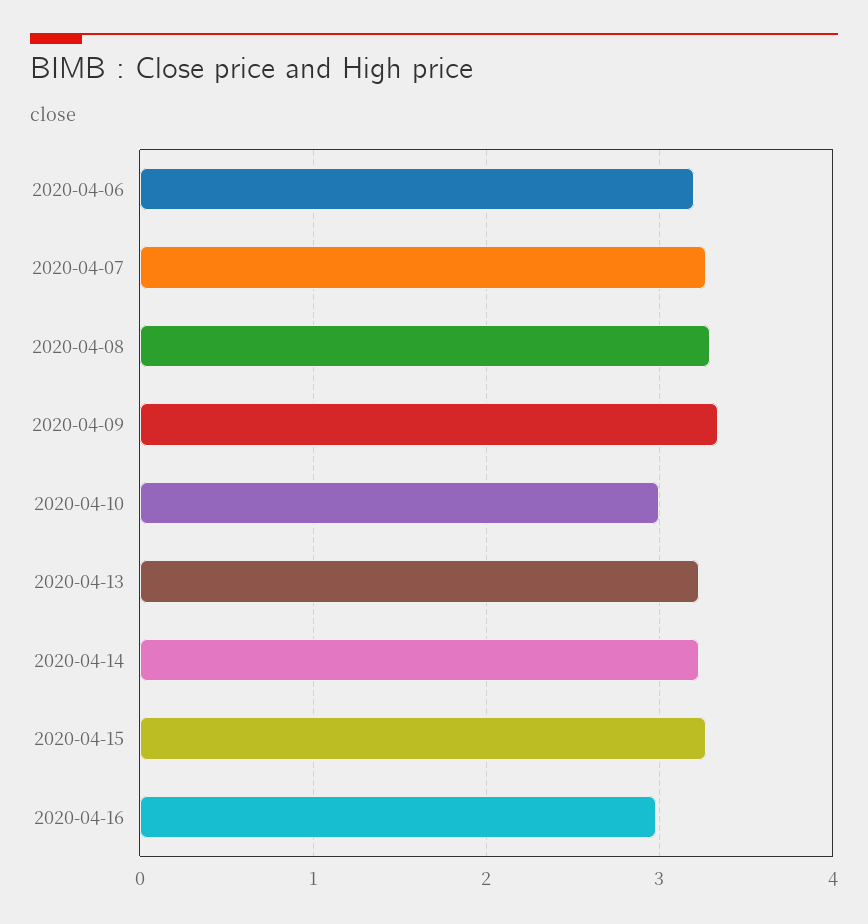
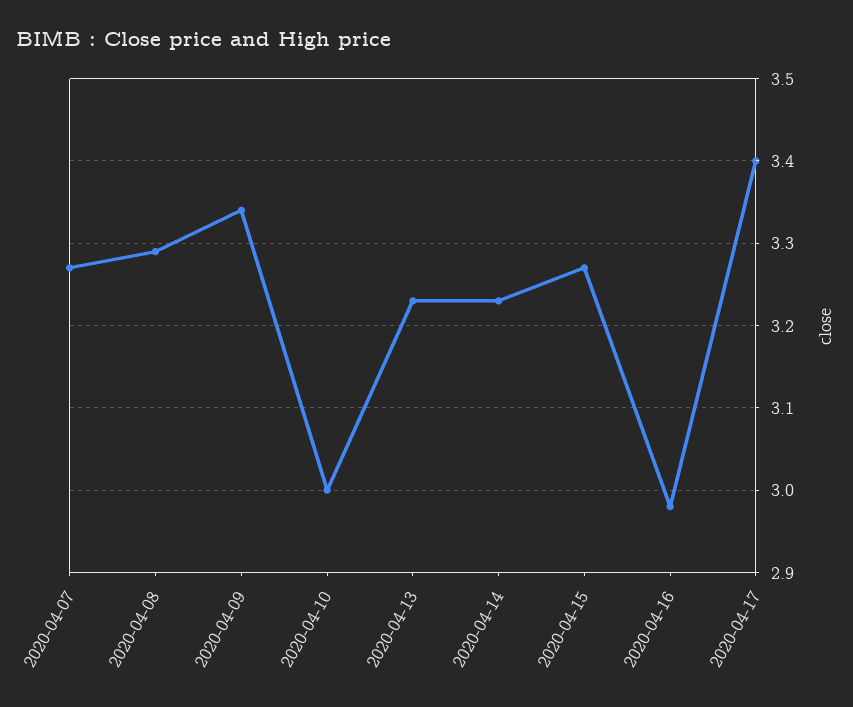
2020-04-06: 3.2 -> none
2020-04-17: none -> 3.4

